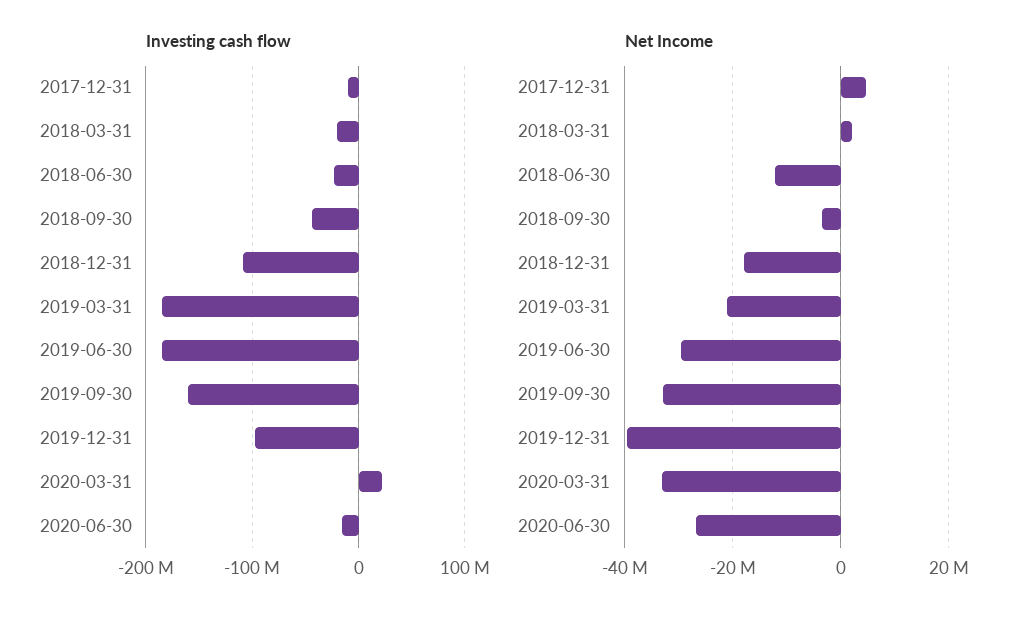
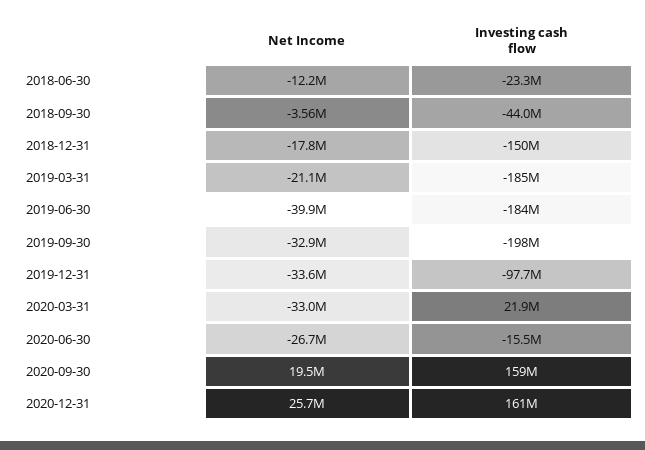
Investing cash flow, 2017-12-31: -10000000 -> none
Investing cash flow, 2018-03-31: -20000000 -> none
Investing cash flow, 2018-12-31: -110000000 -> -150000000
Investing cash flow, 2019-09-30: -160000000 -> -198000000
Net Income, 2017-12-31: 4000000 -> none
Net Income, 2018-03-31: 2000000 -> none
Net Income, 2019-06-30: -30000000 -> -39900000
Net Income, 2019-12-31: -40000000 -> -33600000
Net Income, 2020-09-30: none -> 19500000
Investing cash flow, 2020-09-30: none -> 159000000
Net Income, 2020-12-31: none -> 25700000
Investing cash flow, 2020-12-31: none -> 161000000

